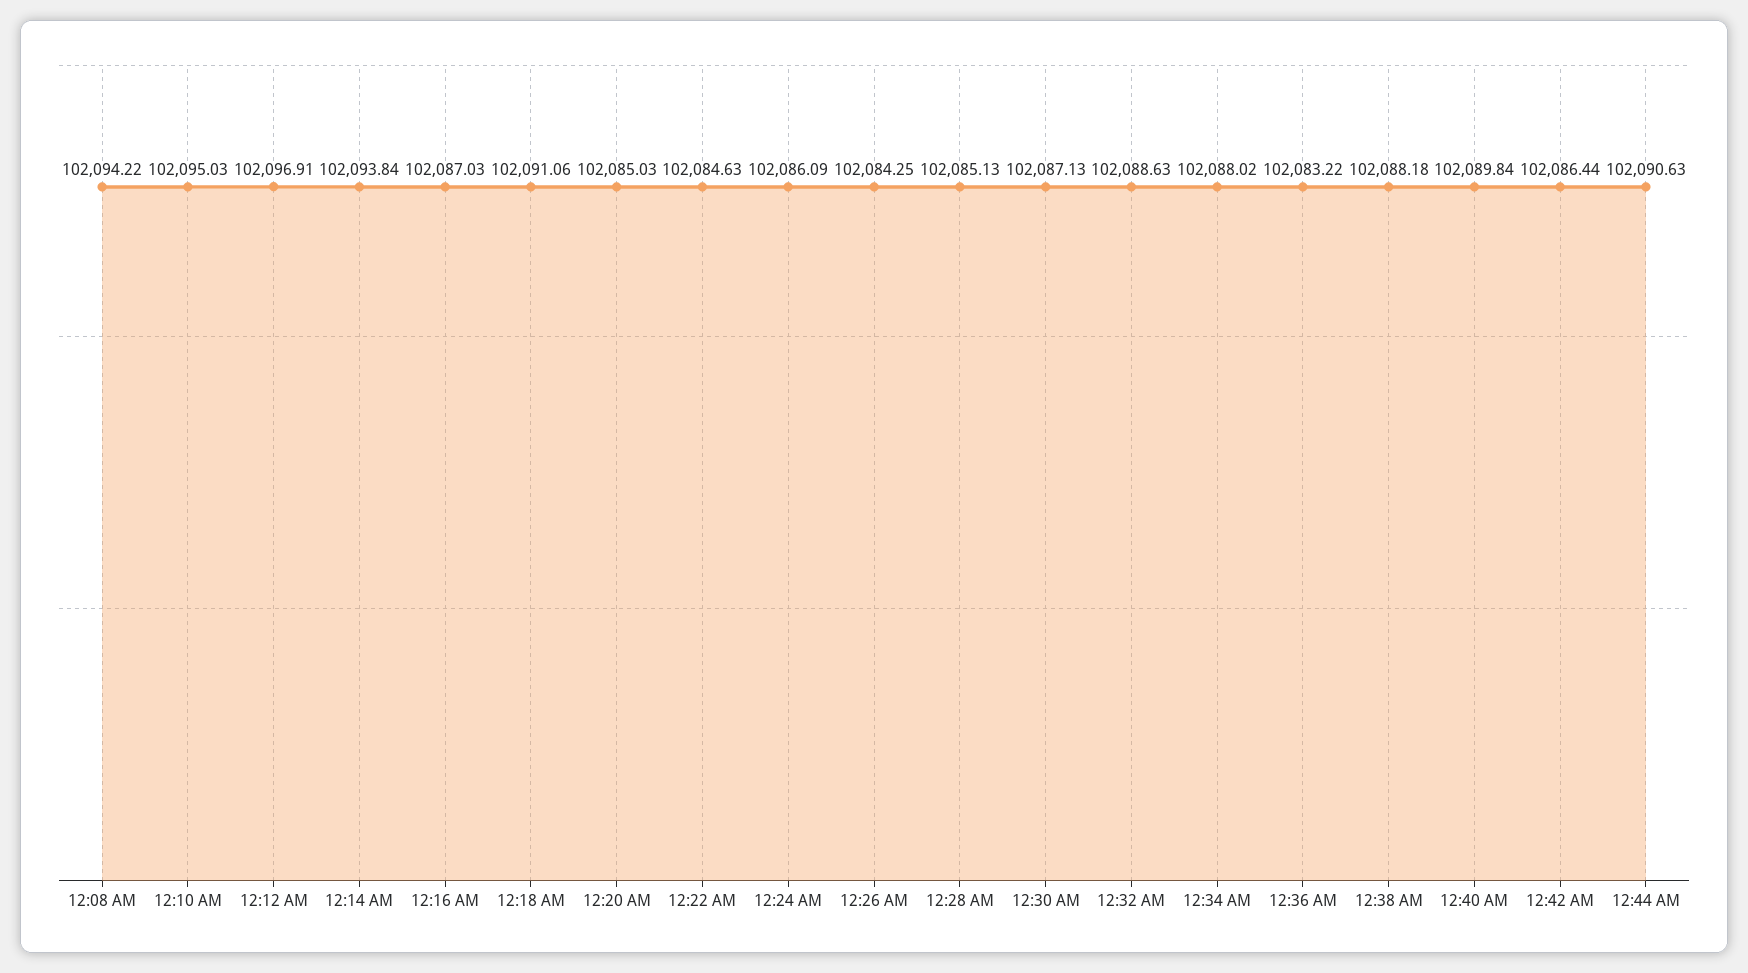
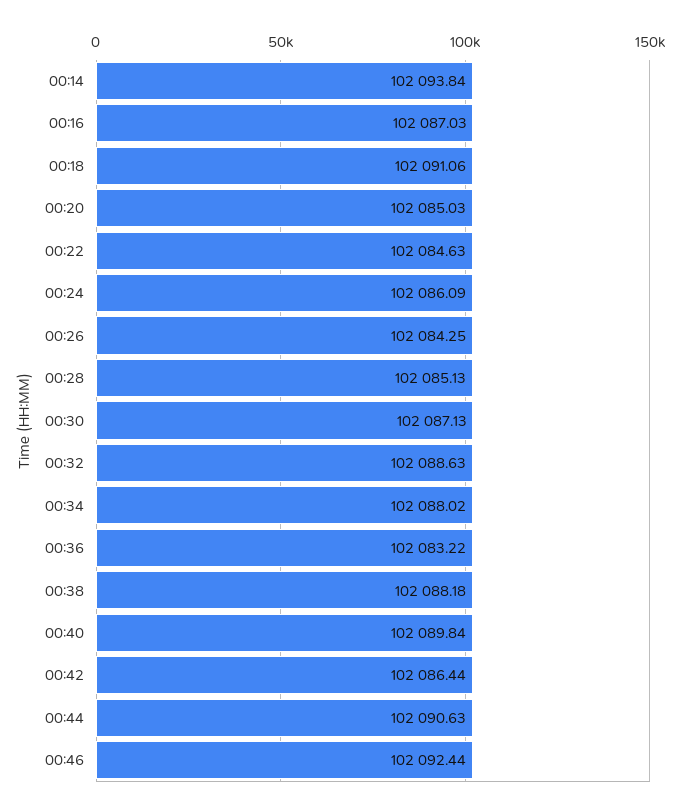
12:08 AM: 102094.22 -> none
12:10 AM: 102095.03 -> none
12:12 AM: 102096.91 -> none
00:46: none -> 102092.44

